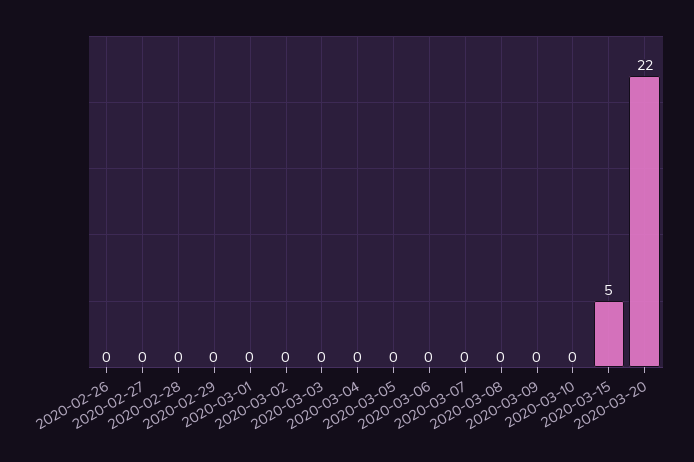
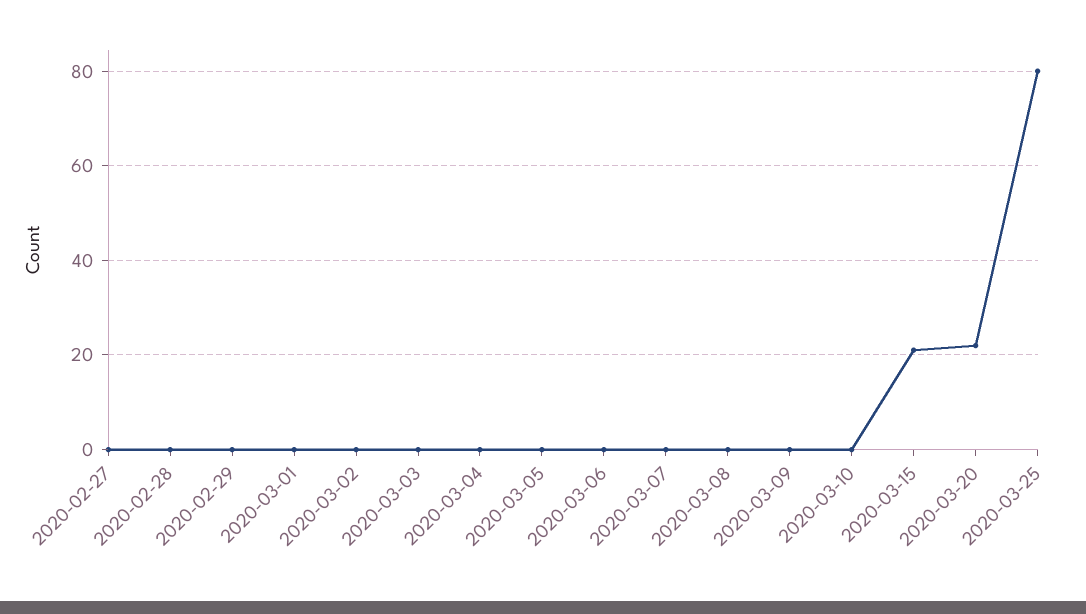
2020-02-26: 0 -> none
2020-03-15: 5 -> 20
2020-03-25: none -> 80

